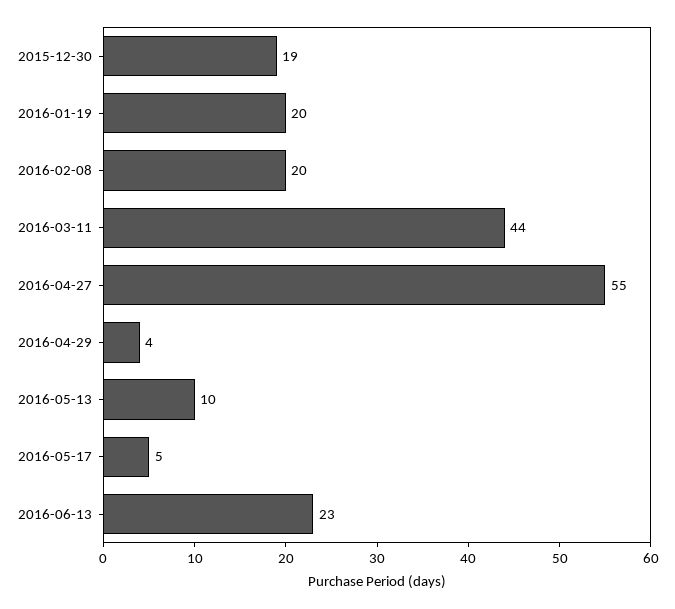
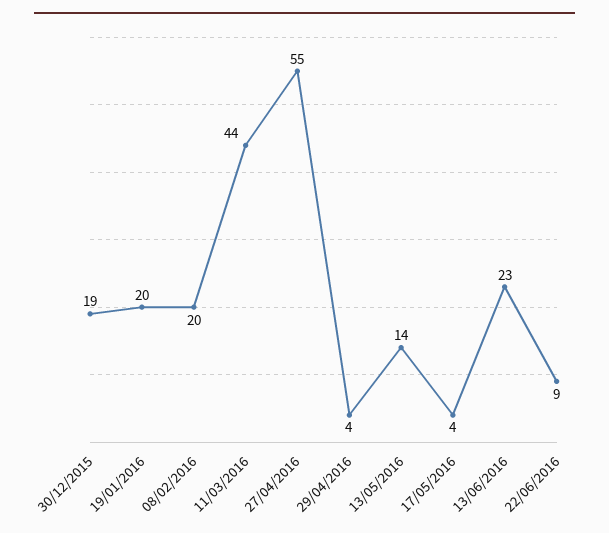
2016-05-13: 10 -> 14
2016-05-17: 5 -> 4
22/06/2016: none -> 9

